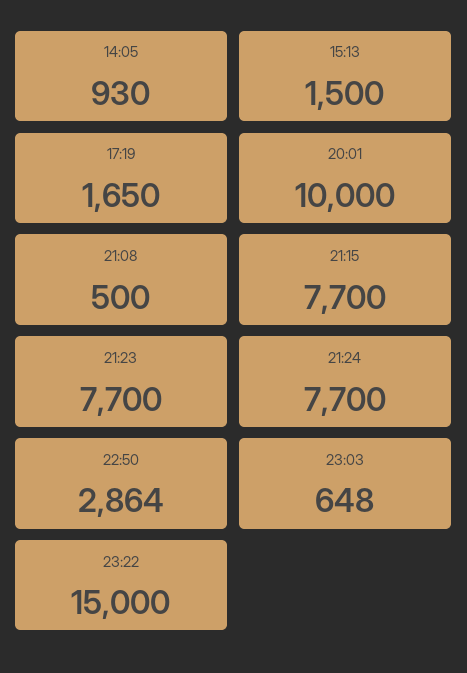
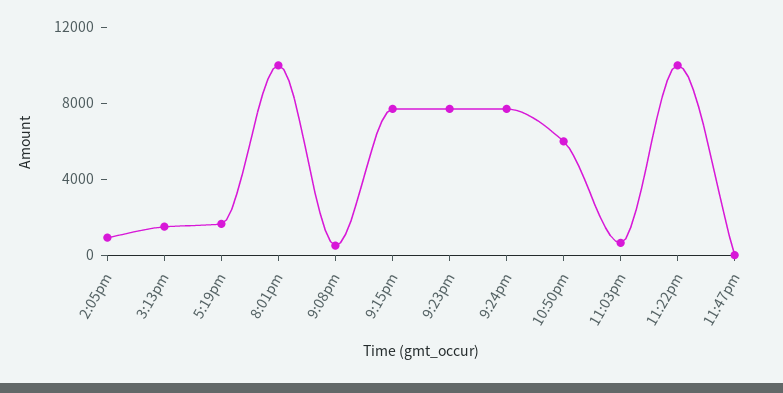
22:50: 2864 -> 6000
23:22: 15000 -> 10000
11:47pm: none -> 0

